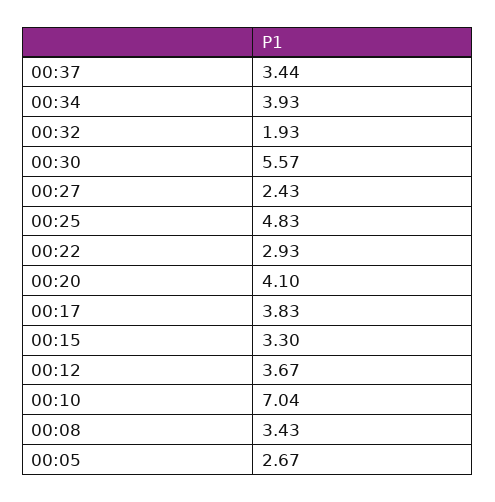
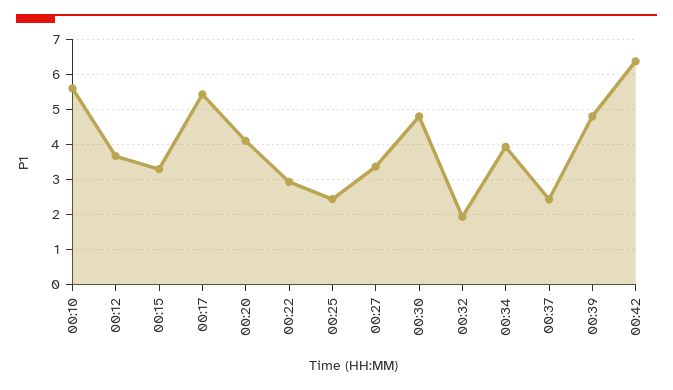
00:37: 3.44 -> 2.4
00:30: 5.57 -> 4.8
00:27: 2.43 -> 3.4
00:25: 4.83 -> 2.4
00:17: 3.83 -> 5.4
00:10: 7.04 -> 5.6
00:08: 3.43 -> none
00:05: 2.67 -> none
00:39: none -> 4.8
00:42: none -> 6.4

